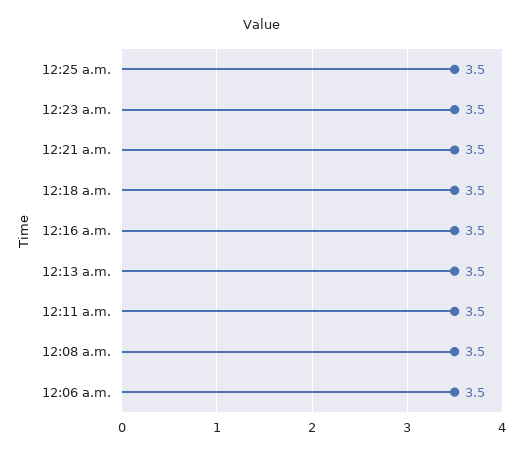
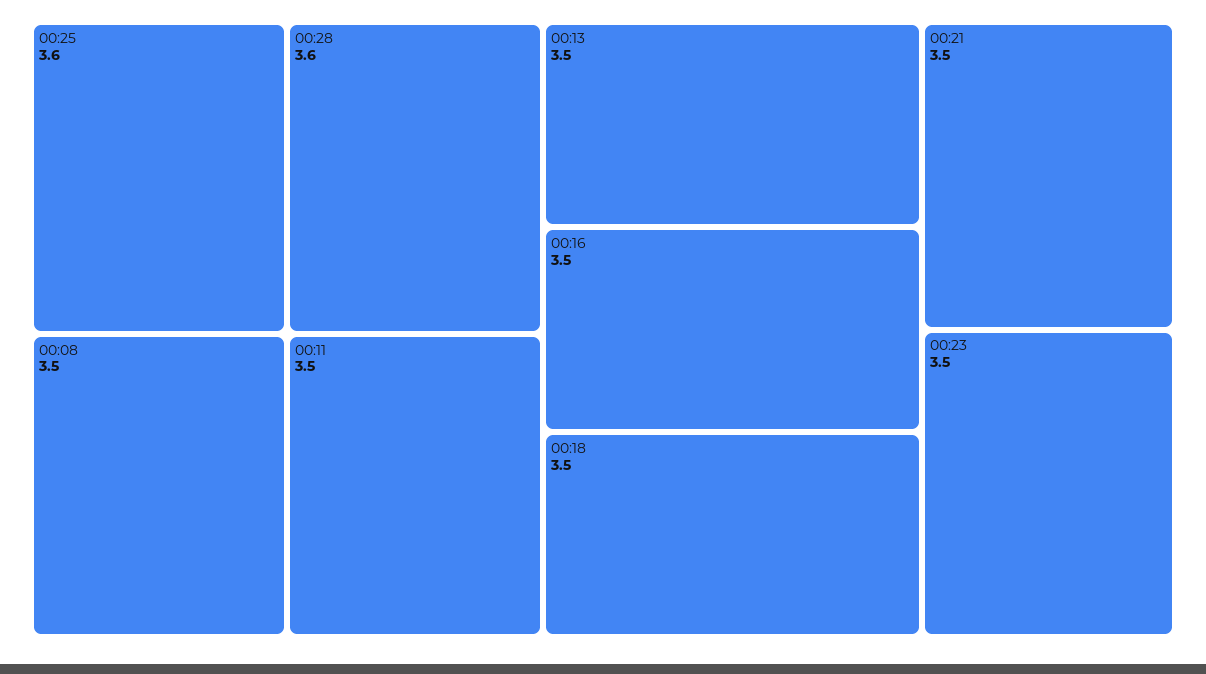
12:25 a.m.: 3.5 -> 3.6
12:06 a.m.: 3.5 -> none
00:28: none -> 3.6

